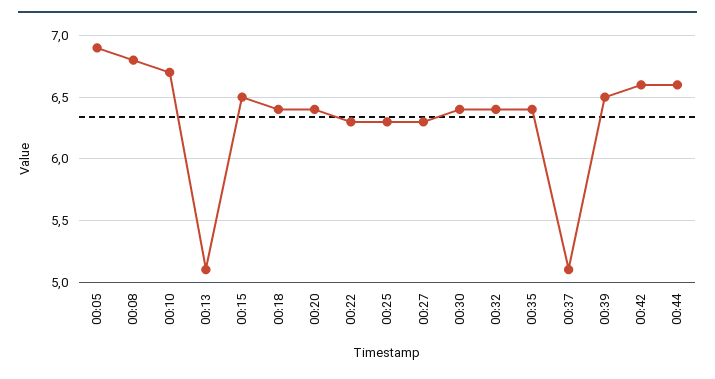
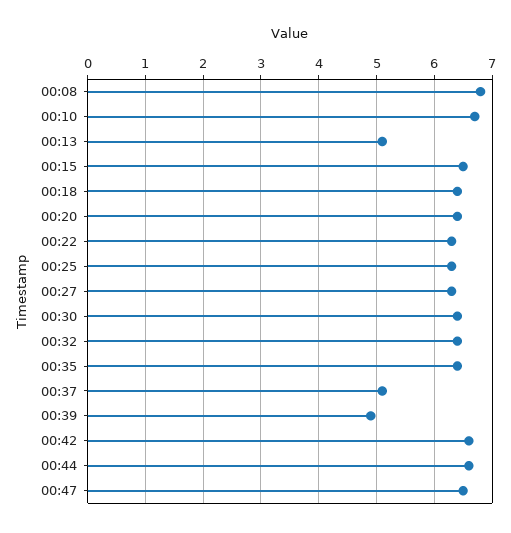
00:05: 6.9 -> none
00:39: 6.5 -> 5
00:47: none -> 6.5

